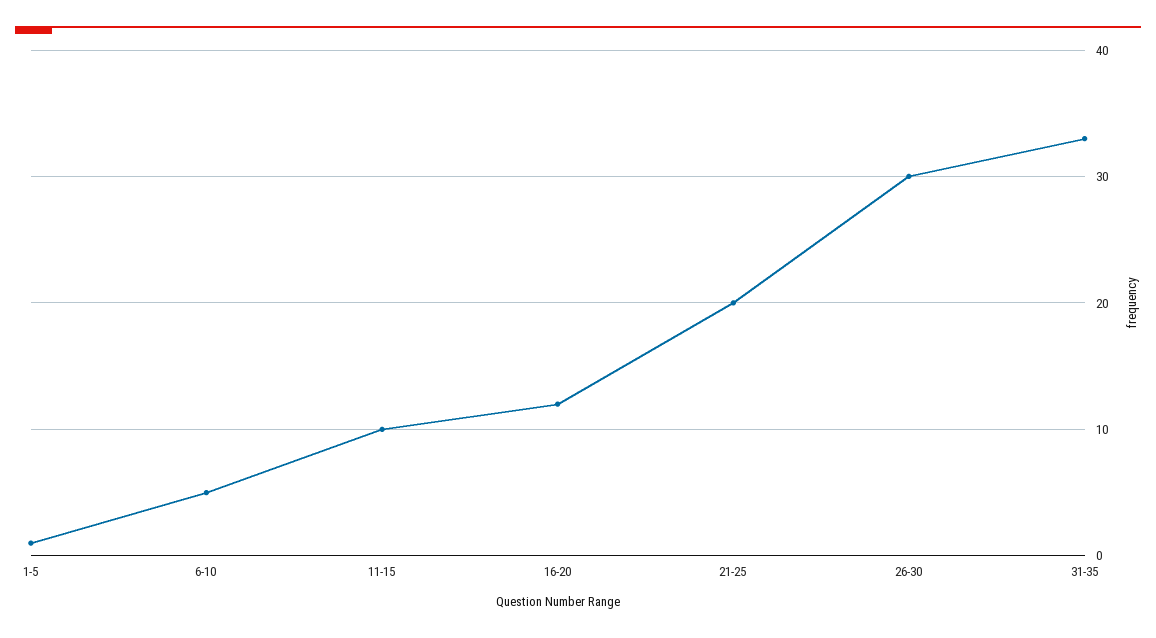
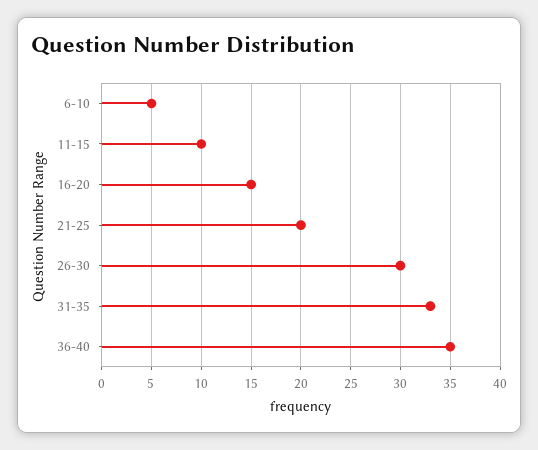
1-5: 1 -> none
16-20: 12 -> 15
36-40: none -> 35

